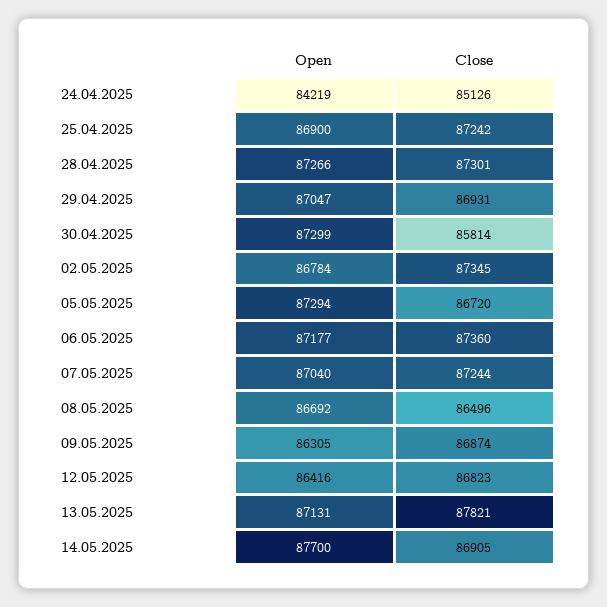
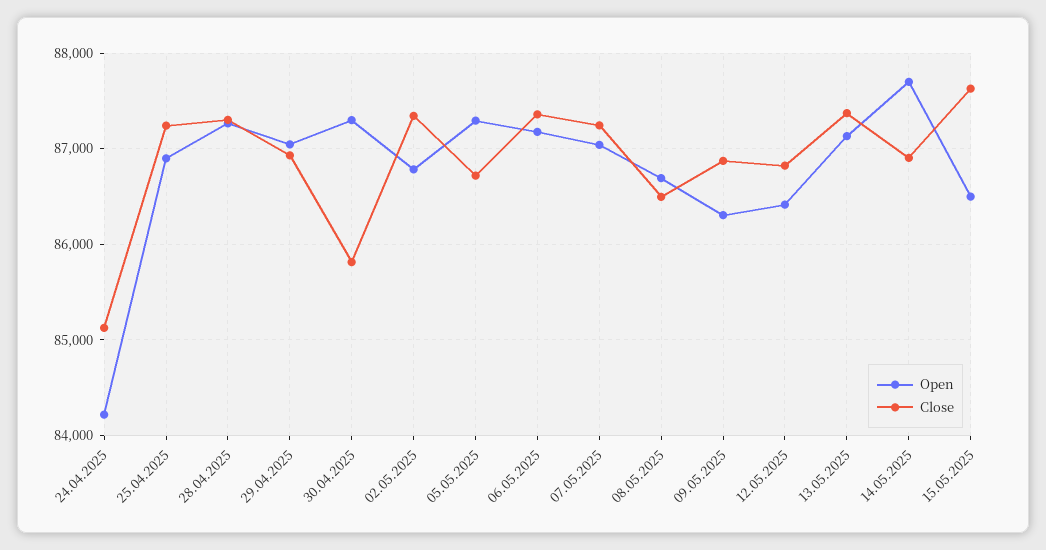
Close, 13.05.2025: 87821 -> 87400
Open, 15.05.2025: none -> 86500
Close, 15.05.2025: none -> 87600

